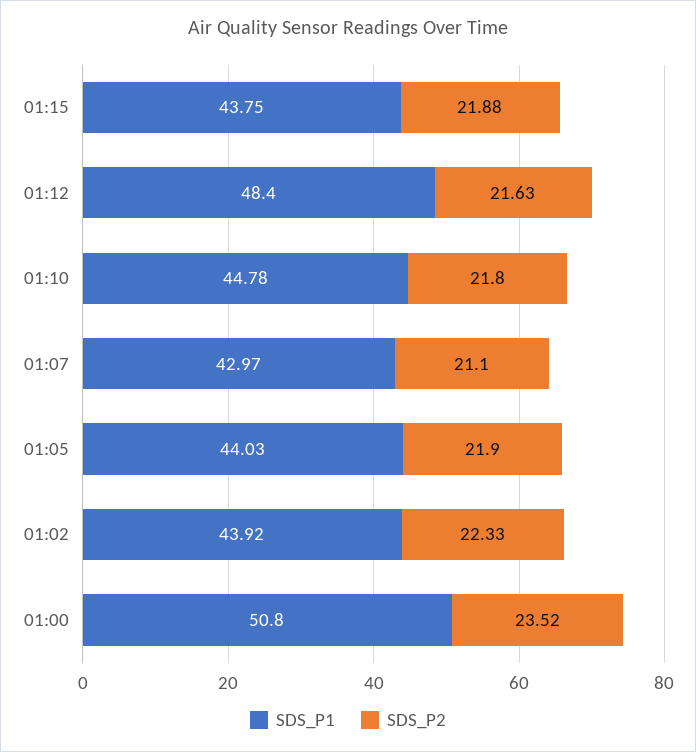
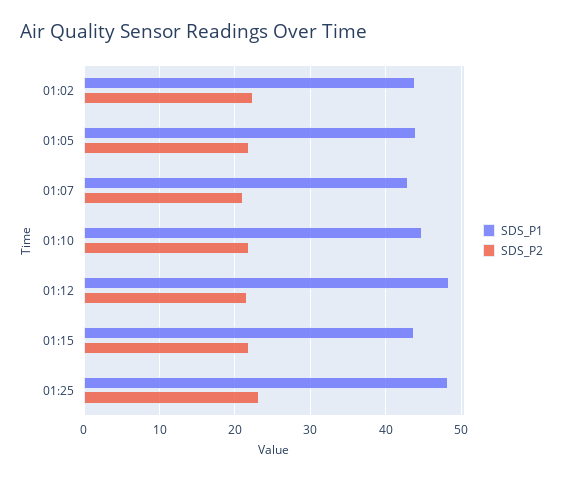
SDS_P1, 01:00: 50.8 -> none
SDS_P2, 01:00: 23.52 -> none
SDS_P1, 01:25: none -> 48
SDS_P2, 01:25: none -> 23

